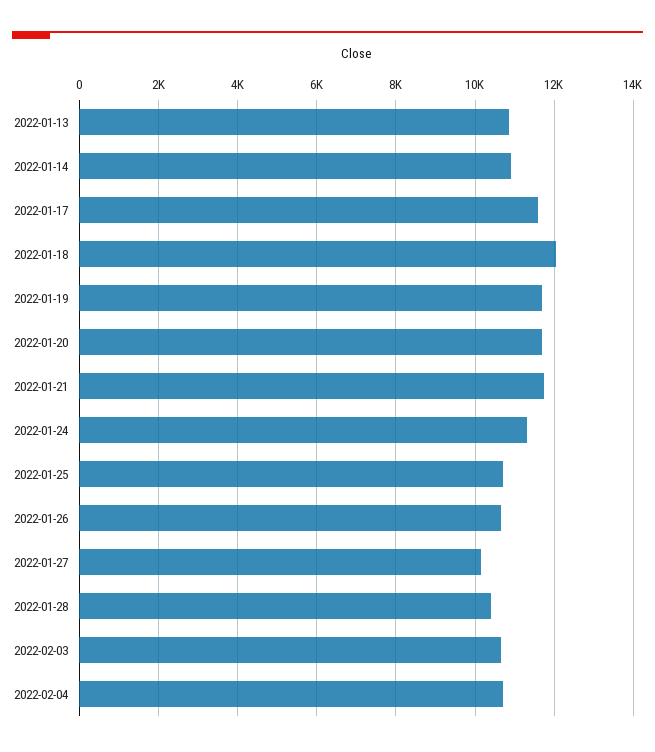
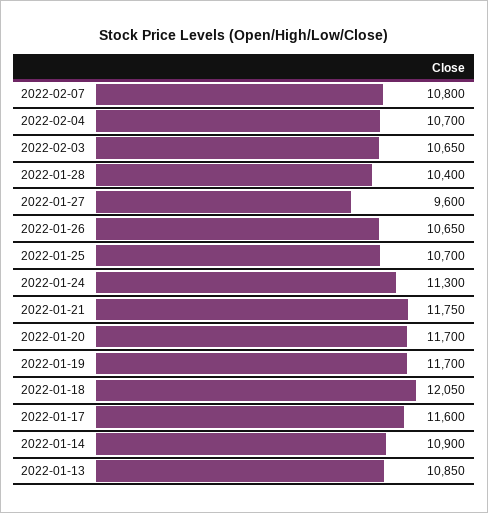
2022-01-27: 10200 -> 9600
2022-02-07: none -> 10800

